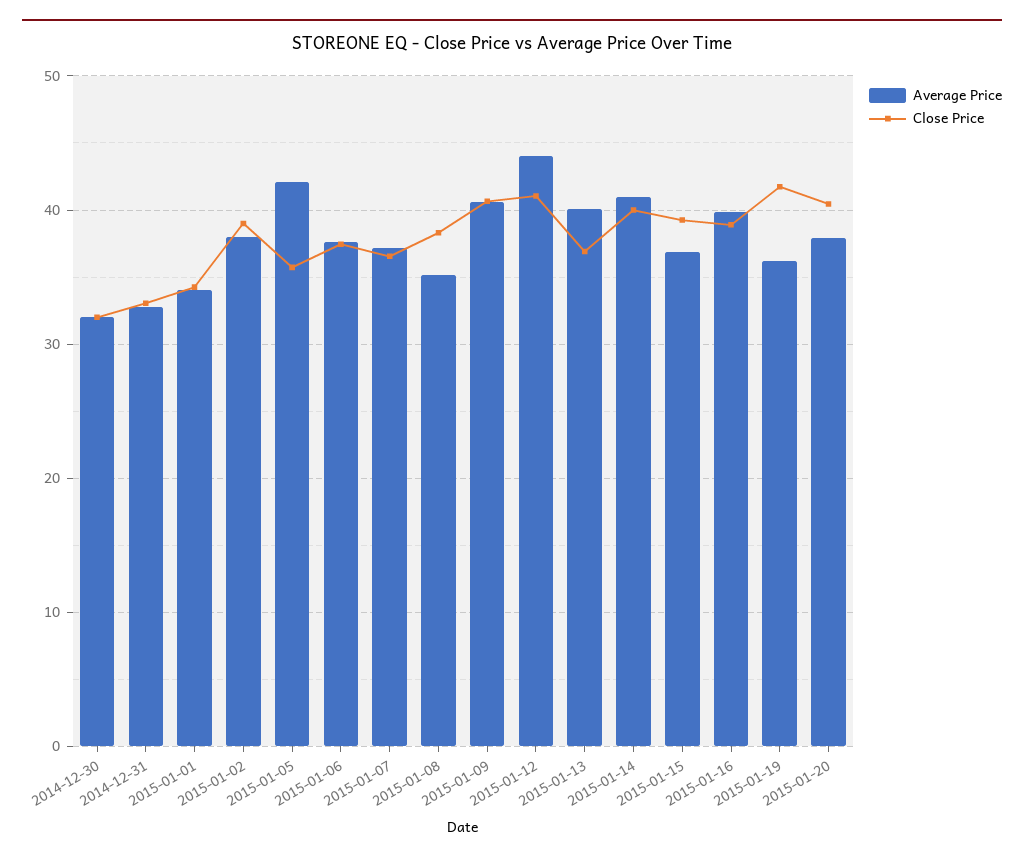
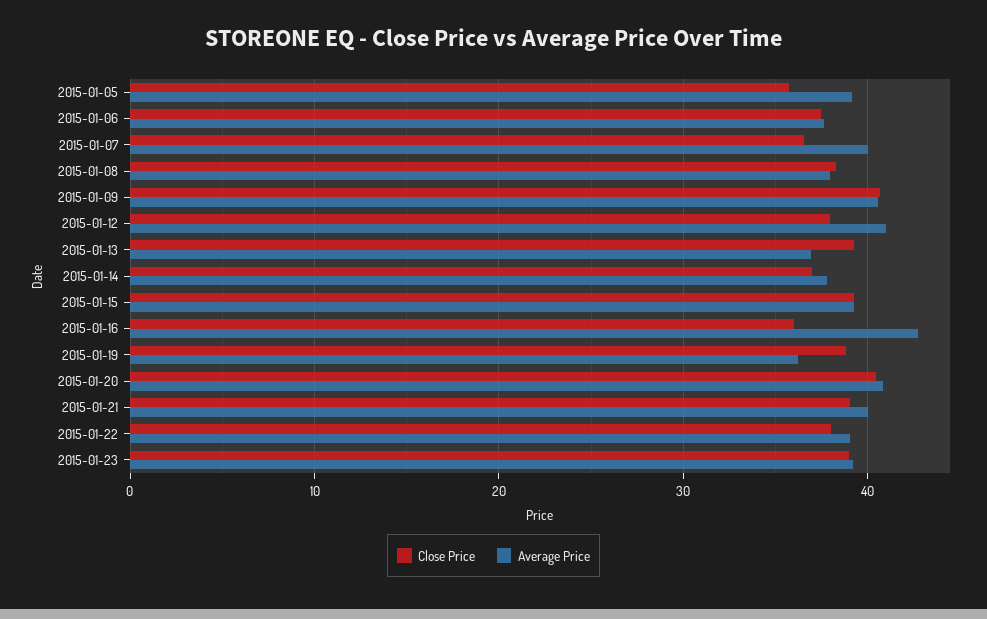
Average Price, 2014-12-30: 32 -> none
Close Price, 2014-12-30: 32 -> none
Average Price, 2014-12-31: 33 -> none
Close Price, 2014-12-31: 33 -> none
Average Price, 2015-01-01: 34 -> none
Close Price, 2015-01-01: 34 -> none
Average Price, 2015-01-02: 38 -> none
Close Price, 2015-01-02: 39 -> none
Average Price, 2015-01-05: 42 -> 39
Average Price, 2015-01-07: 37 -> 40
Average Price, 2015-01-08: 35 -> 38
Average Price, 2015-01-12: 44 -> 41
Close Price, 2015-01-12: 41 -> 38
Average Price, 2015-01-13: 40 -> 37
Close Price, 2015-01-13: 37 -> 39
Average Price, 2015-01-14: 41 -> 38
Close Price, 2015-01-14: 40 -> 37
Average Price, 2015-01-15: 37 -> 39
Average Price, 2015-01-16: 40 -> 43
Close Price, 2015-01-16: 39 -> 36
Close Price, 2015-01-19: 42 -> 39
Average Price, 2015-01-20: 38 -> 41
Close Price, 2015-01-21: none -> 39
Average Price, 2015-01-21: none -> 40
Close Price, 2015-01-22: none -> 38
Average Price, 2015-01-22: none -> 39
Close Price, 2015-01-23: none -> 39
Average Price, 2015-01-23: none -> 39

